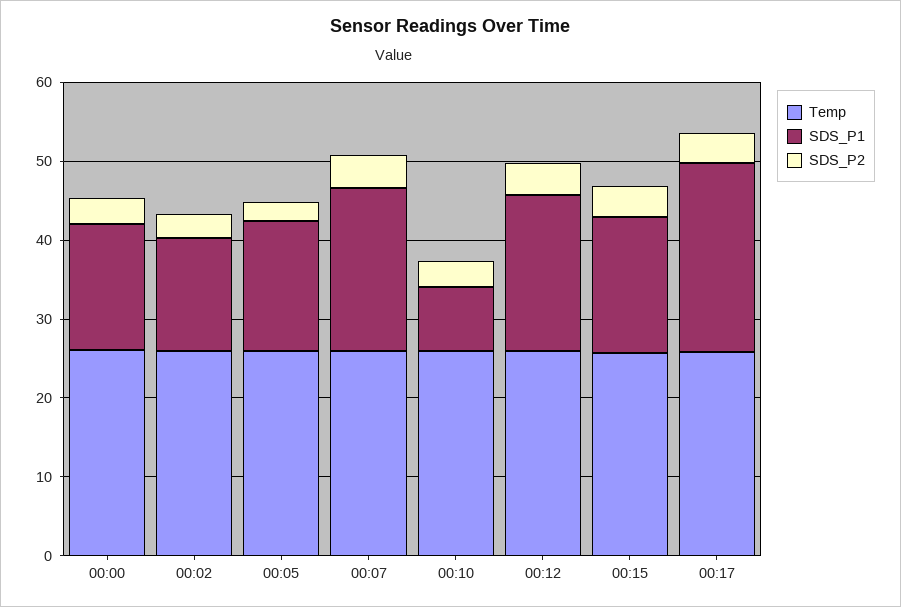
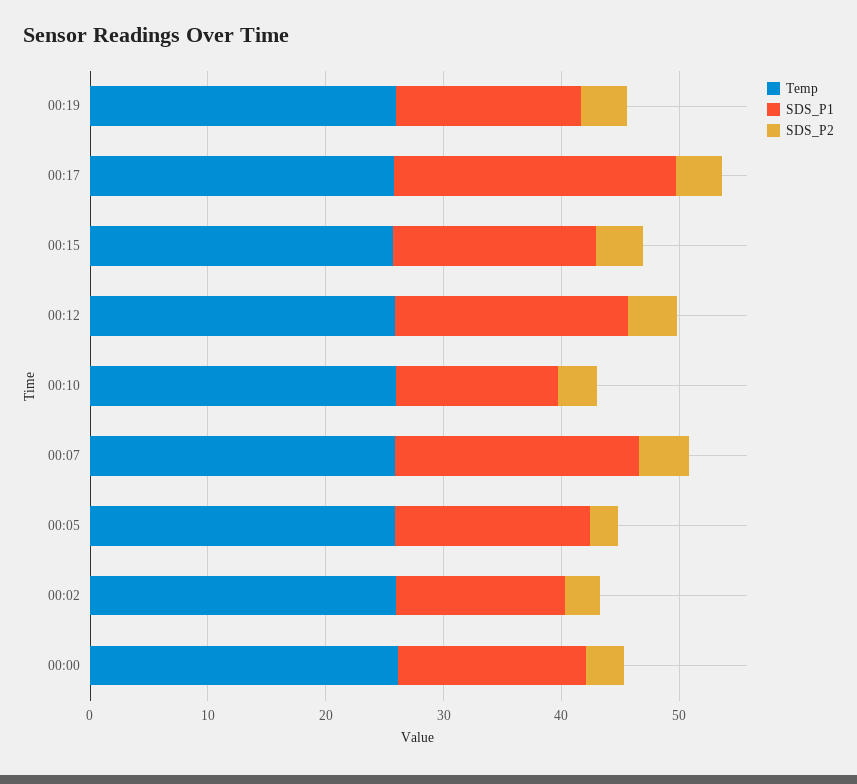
SDS_P1, 00:10: 8 -> 14
Temp, 00:19: none -> 26
SDS_P1, 00:19: none -> 16
SDS_P2, 00:19: none -> 4

